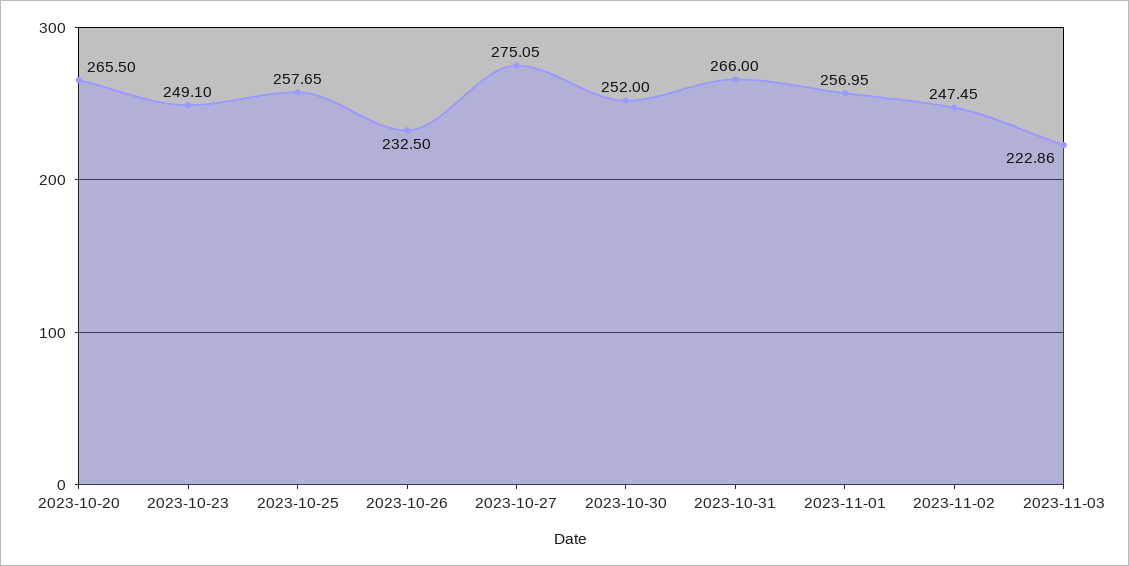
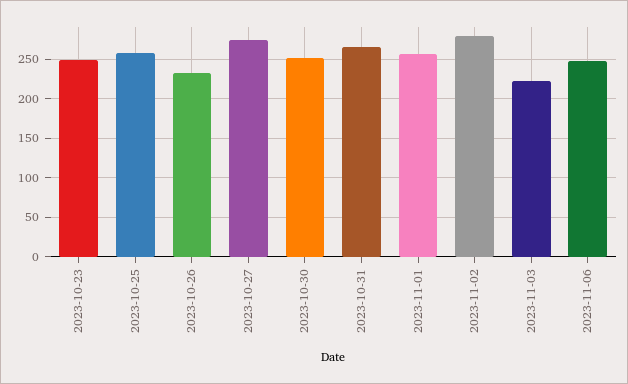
2023-10-20: 265.5 -> none
2023-11-02: 247.45 -> 280
2023-11-06: none -> 250

